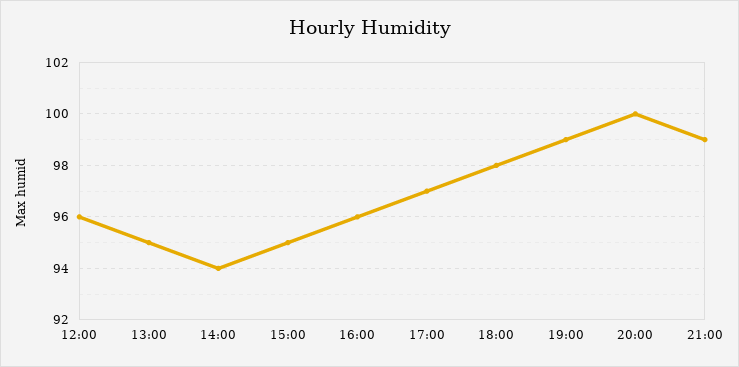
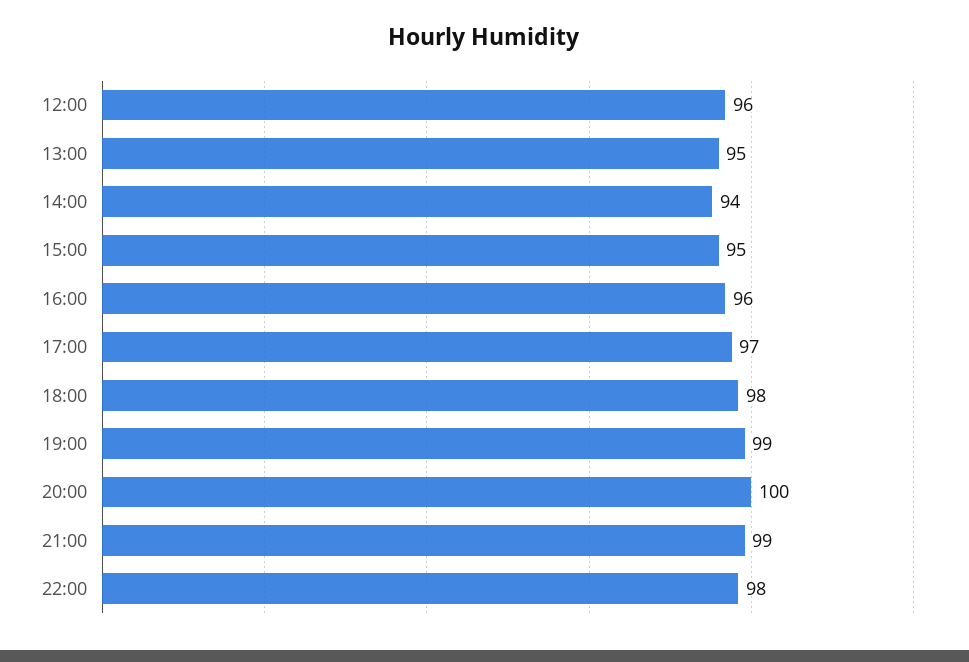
22:00: none -> 98

